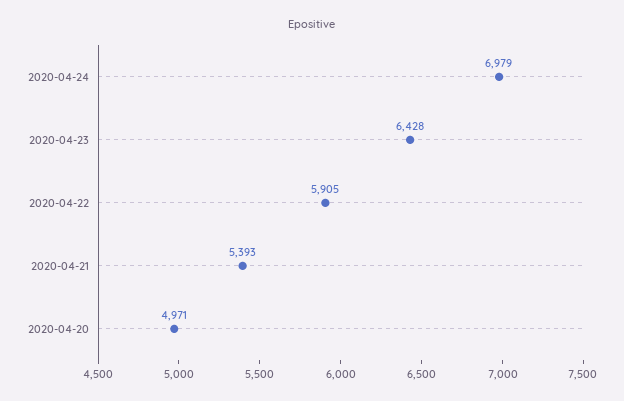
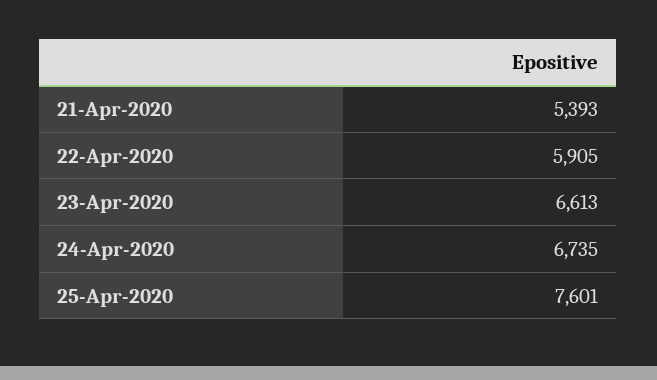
2020-04-24: 6979 -> 6735
2020-04-23: 6428 -> 6613
2020-04-20: 4971 -> none
25-Apr-2020: none -> 7601

